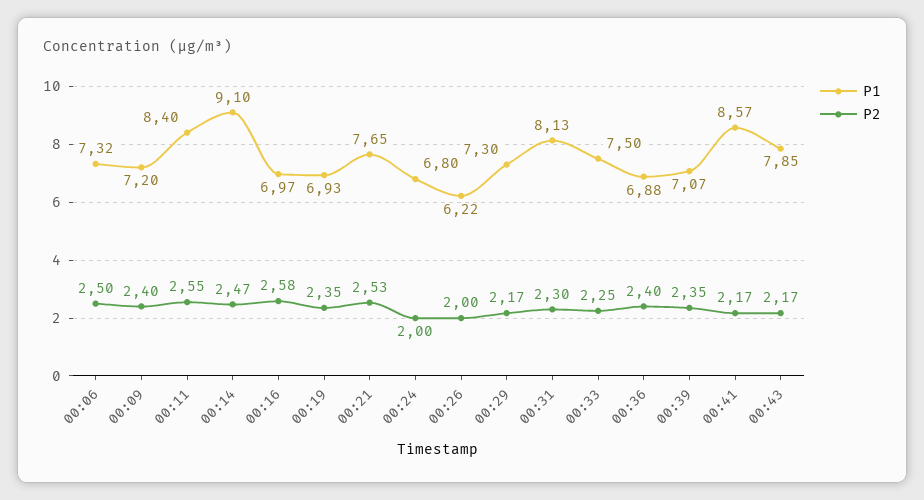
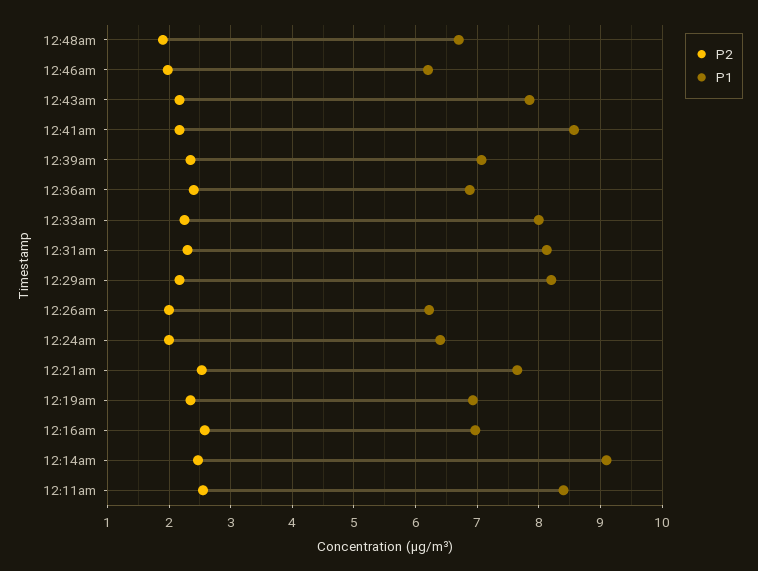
P1, 00:06: 7.32 -> none
P2, 00:06: 2.5 -> none
P1, 00:09: 7.2 -> none
P2, 00:09: 2.4 -> none
P1, 00:24: 6.8 -> 6.4
P1, 00:29: 7.3 -> 8.2
P1, 00:33: 7.5 -> 8
P2, 12:48am: none -> 1.9
P1, 12:48am: none -> 6.7
P2, 12:46am: none -> 2
P1, 12:46am: none -> 6.2

